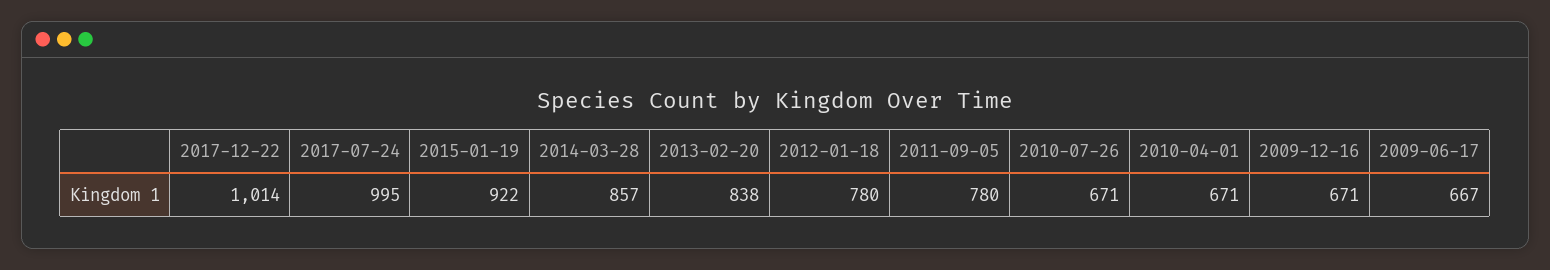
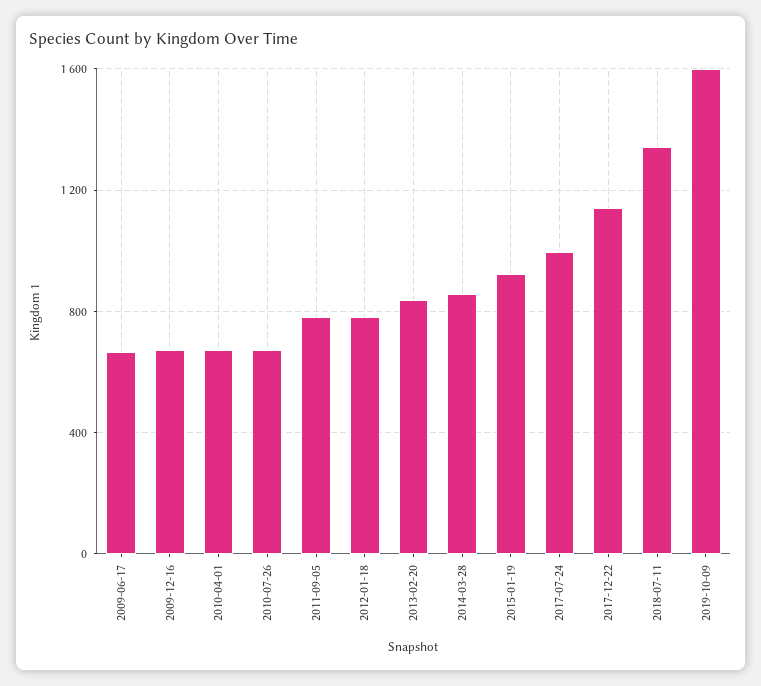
2017-12-22: 1014 -> 1150
2018-07-11: none -> 1350
2019-10-09: none -> 1600

